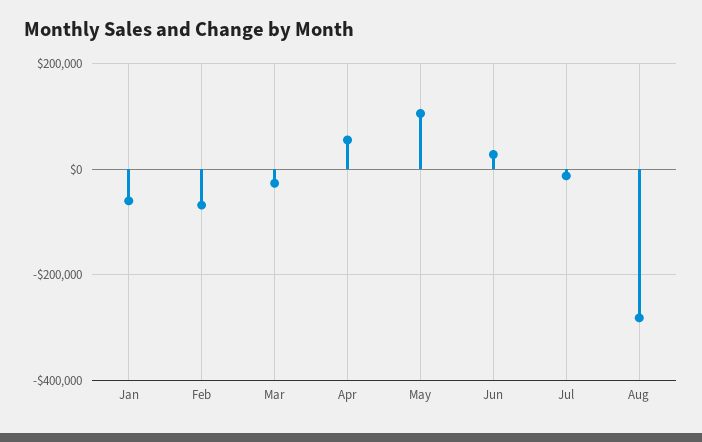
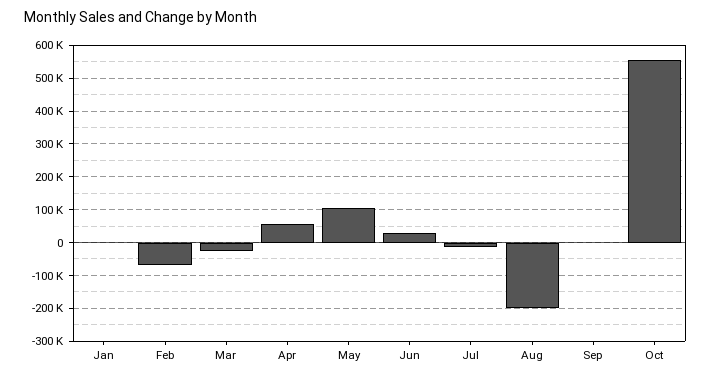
Jan: -60000 -> 0
Aug: -280000 -> -200000
Sep: none -> 0
Oct: none -> 560000

